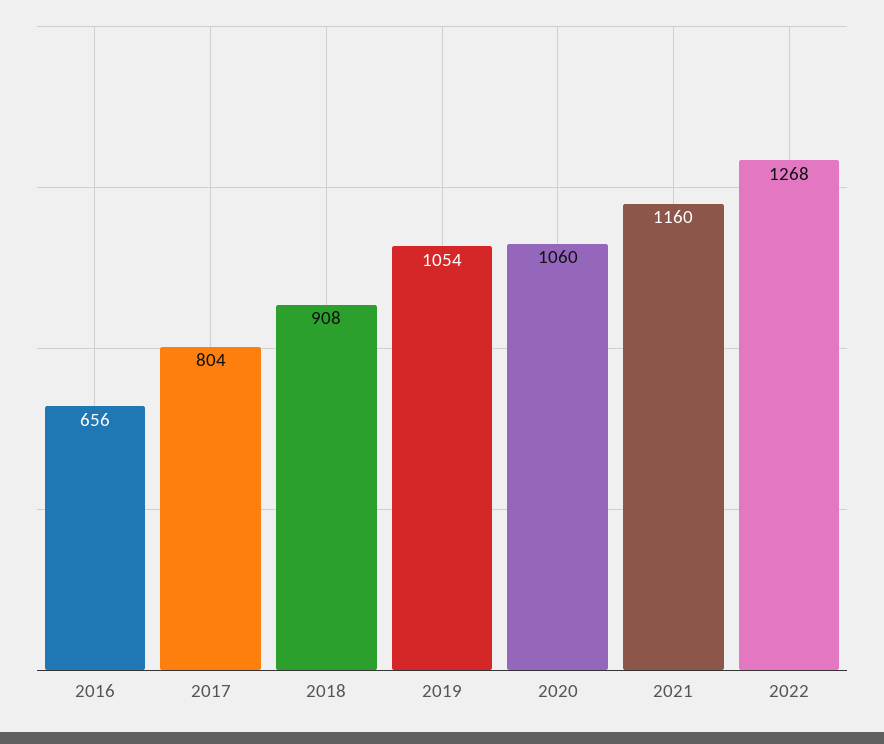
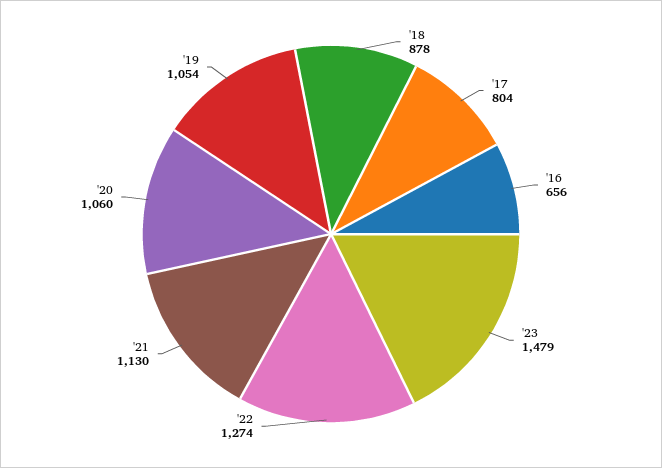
2018: 908 -> 878
2021: 1160 -> 1130
2022: 1268 -> 1274
'23: none -> 1479

